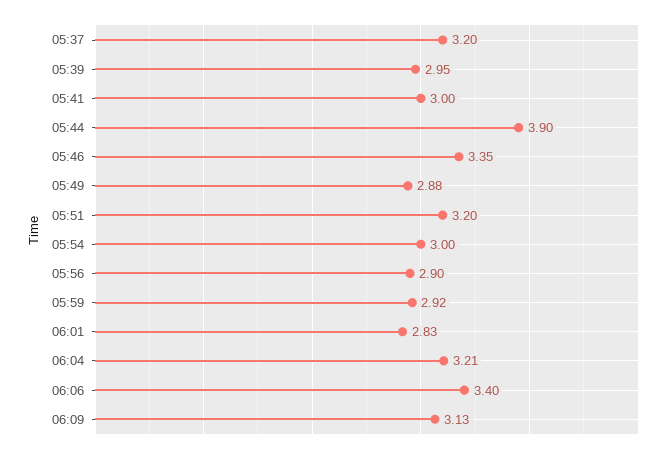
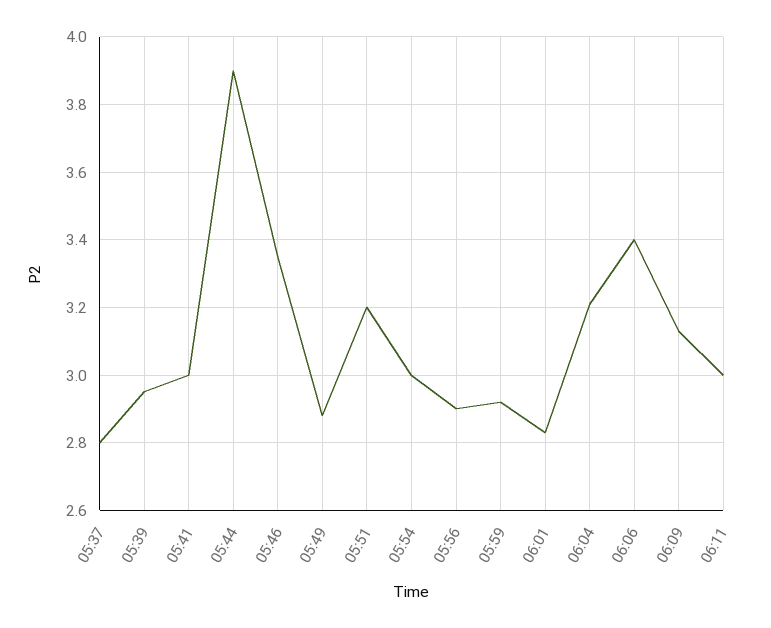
05:37: 3.2 -> 2.8
06:11: none -> 3

